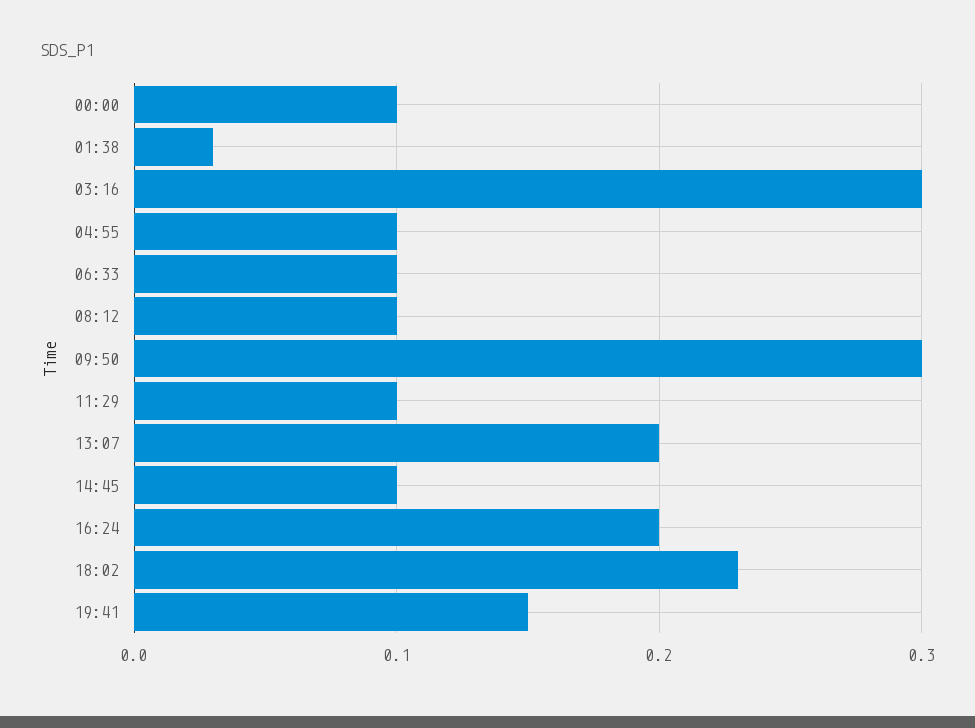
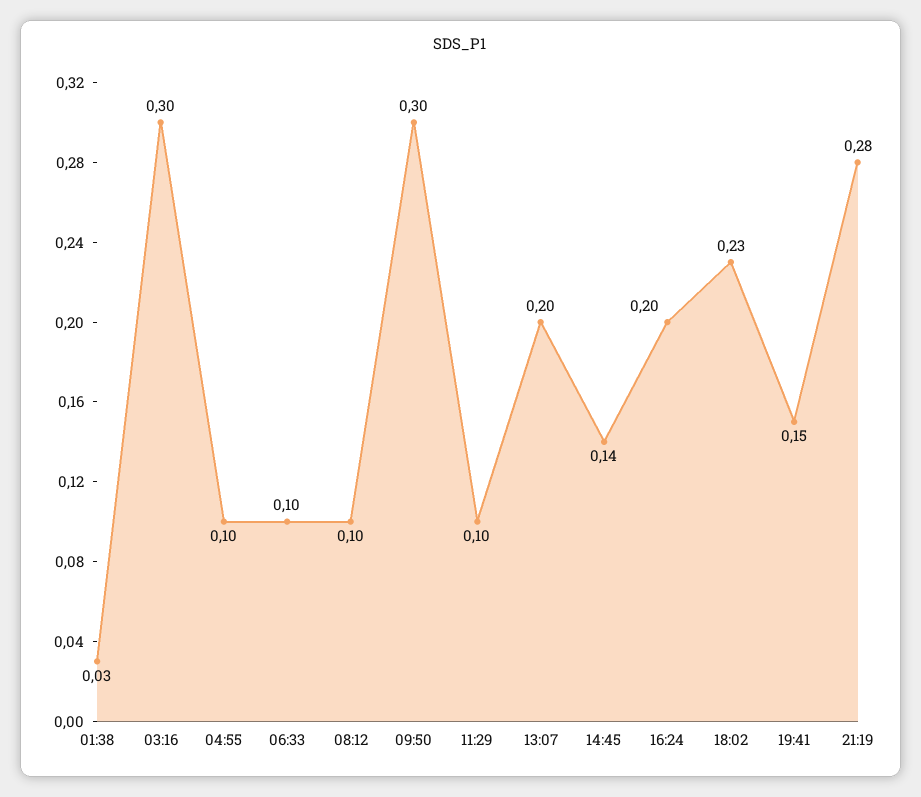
00:00: 0.1 -> none
14:45: 0.1 -> 0.14
21:19: none -> 0.28

